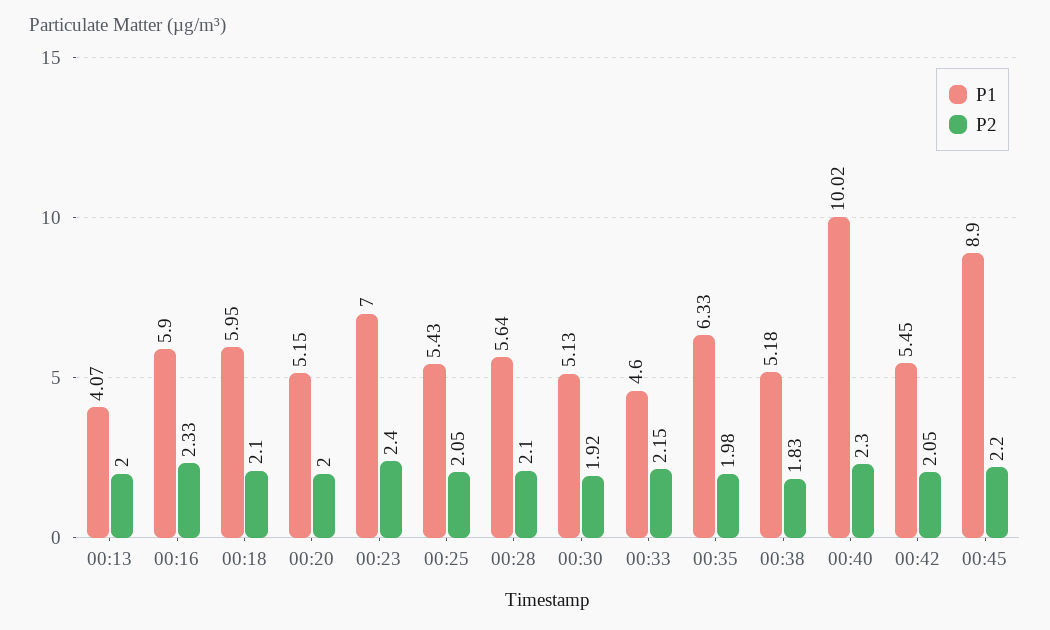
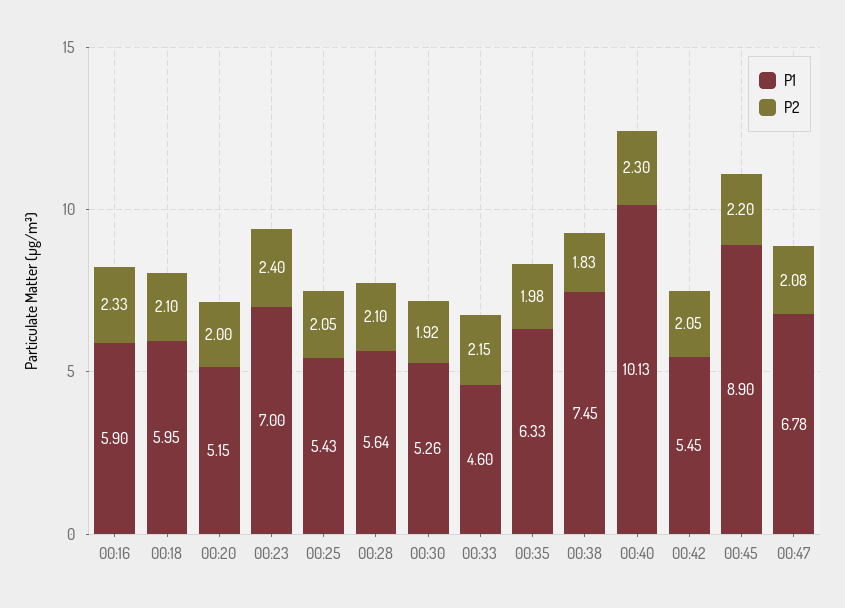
P1, 00:13: 4.07 -> none
P2, 00:13: 2 -> none
P1, 00:30: 5.13 -> 5.26
P1, 00:38: 5.18 -> 7.45
P1, 00:40: 10.02 -> 10.13
P1, 00:47: none -> 6.78
P2, 00:47: none -> 2.08

